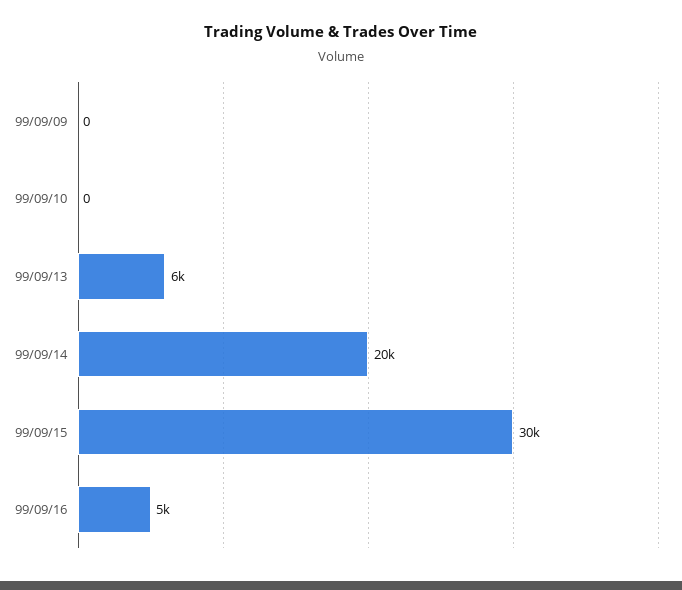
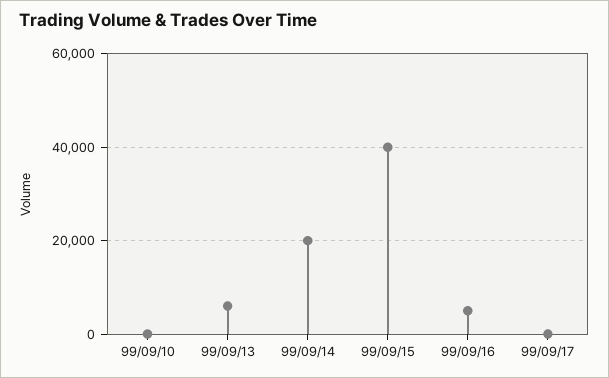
99/09/09: 0 -> none
99/09/15: 30000 -> 40000
99/09/17: none -> 0

